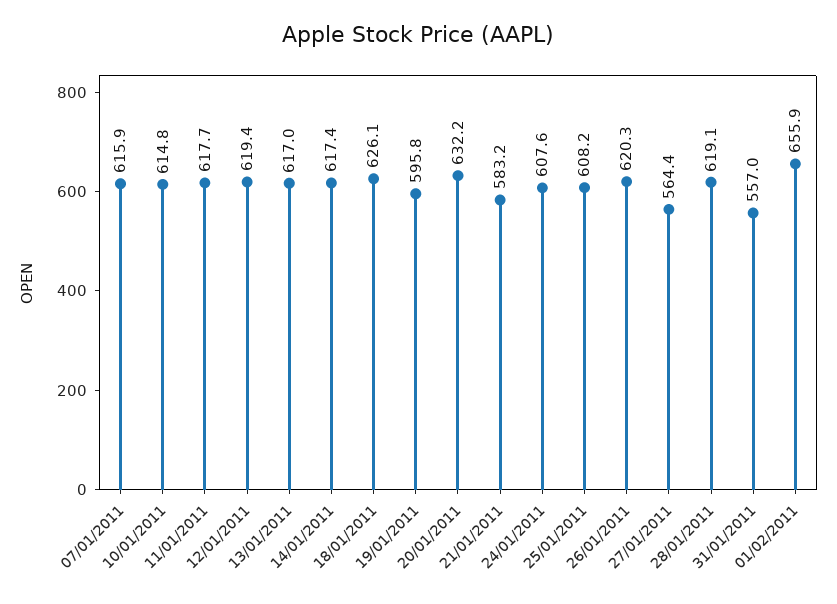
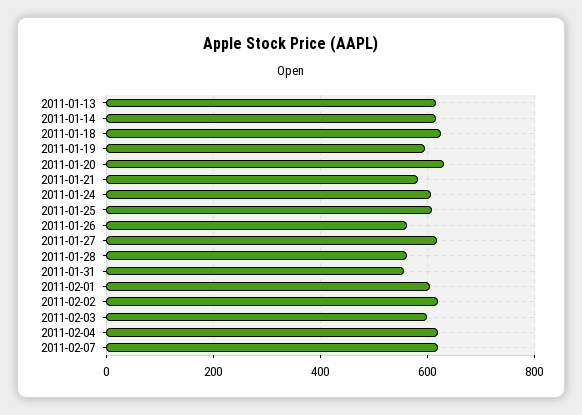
07/01/2011: 615.9 -> none
10/01/2011: 614.8 -> none
11/01/2011: 617.7 -> none
12/01/2011: 619.4 -> none
26/01/2011: 620.3 -> 560
27/01/2011: 564.4 -> 620
28/01/2011: 619.1 -> 560
01/02/2011: 655.9 -> 600
2011-02-02: none -> 620
2011-02-03: none -> 600
2011-02-04: none -> 620
2011-02-07: none -> 620

